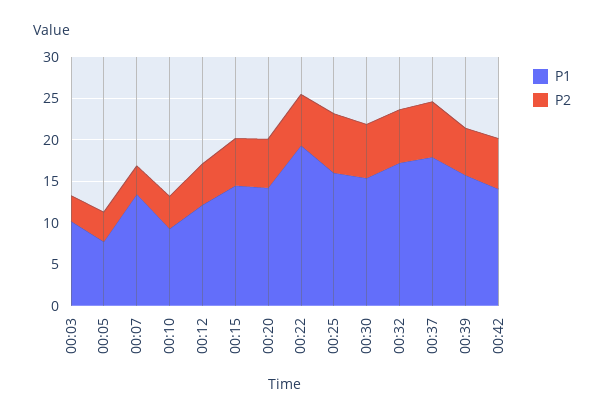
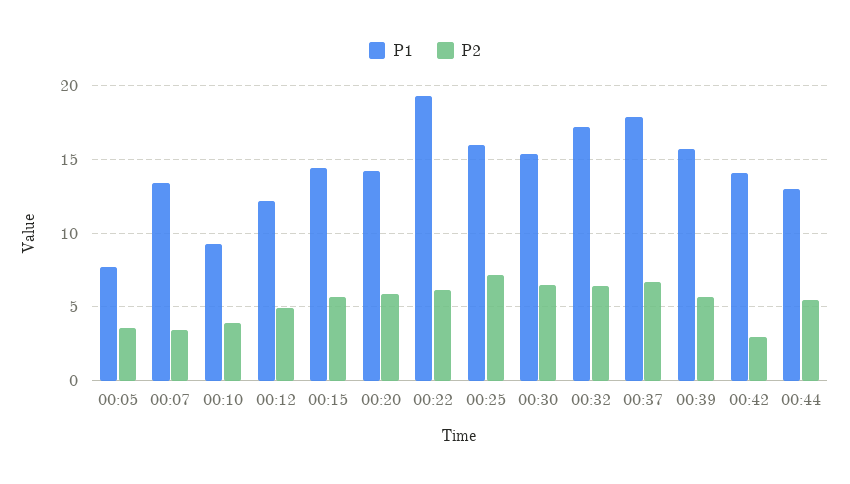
P1, 00:03: 10 -> none
P2, 00:03: 3 -> none
P2, 00:42: 6 -> 3
P1, 00:44: none -> 13
P2, 00:44: none -> 5.5

